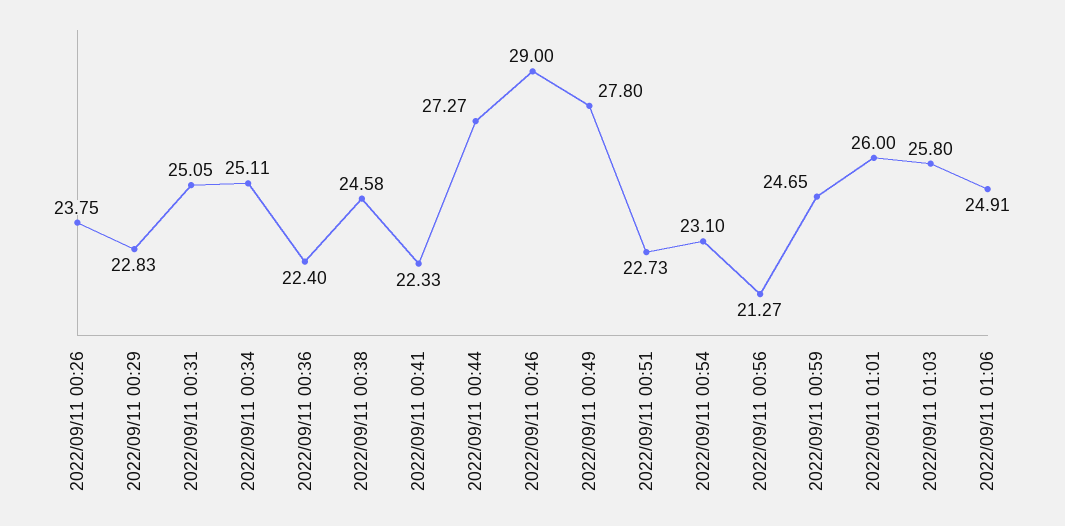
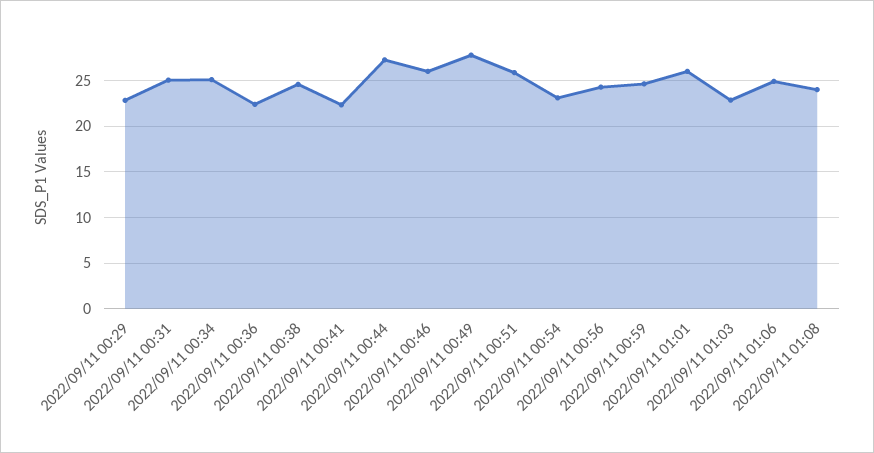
2022/09/11 00:26: 23.75 -> none
2022/09/11 00:46: 29 -> 26
2022/09/11 00:51: 22.73 -> 26
2022/09/11 00:56: 21.27 -> 24
2022/09/11 01:03: 25.8 -> 23
2022/09/11 01:08: none -> 24

